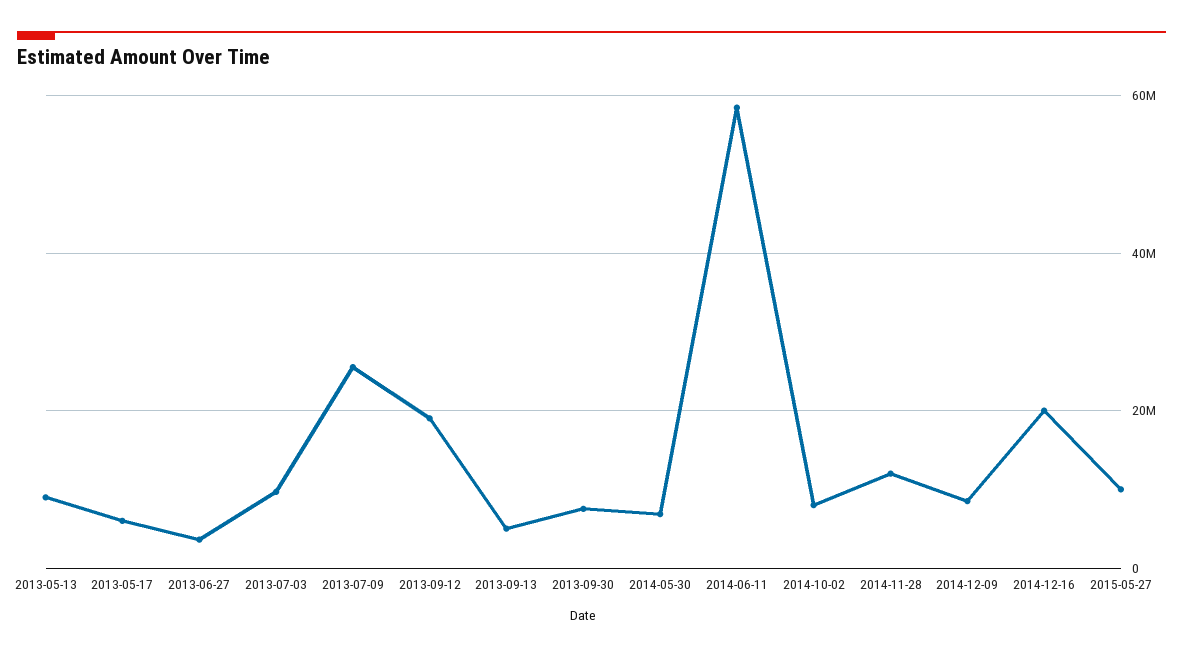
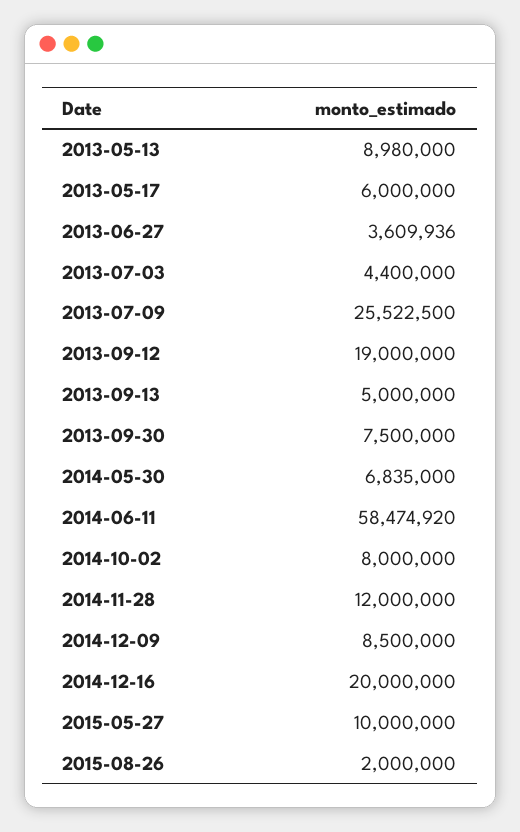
2013-07-03: 10000000 -> 4400000
2015-08-26: none -> 2000000

